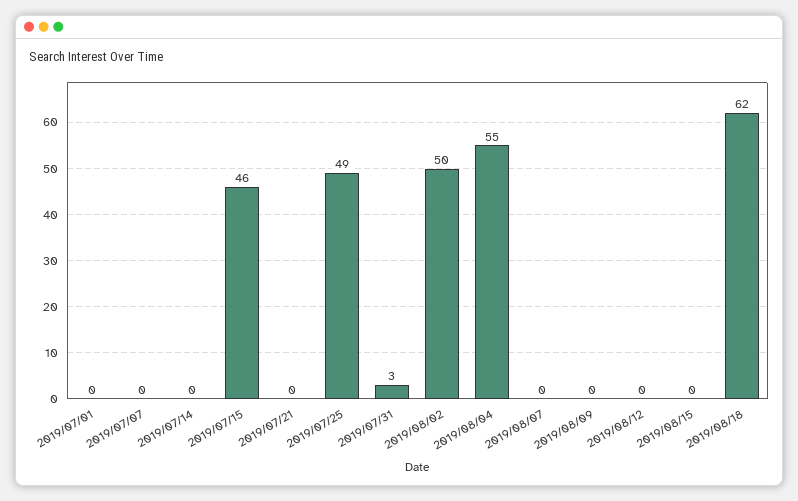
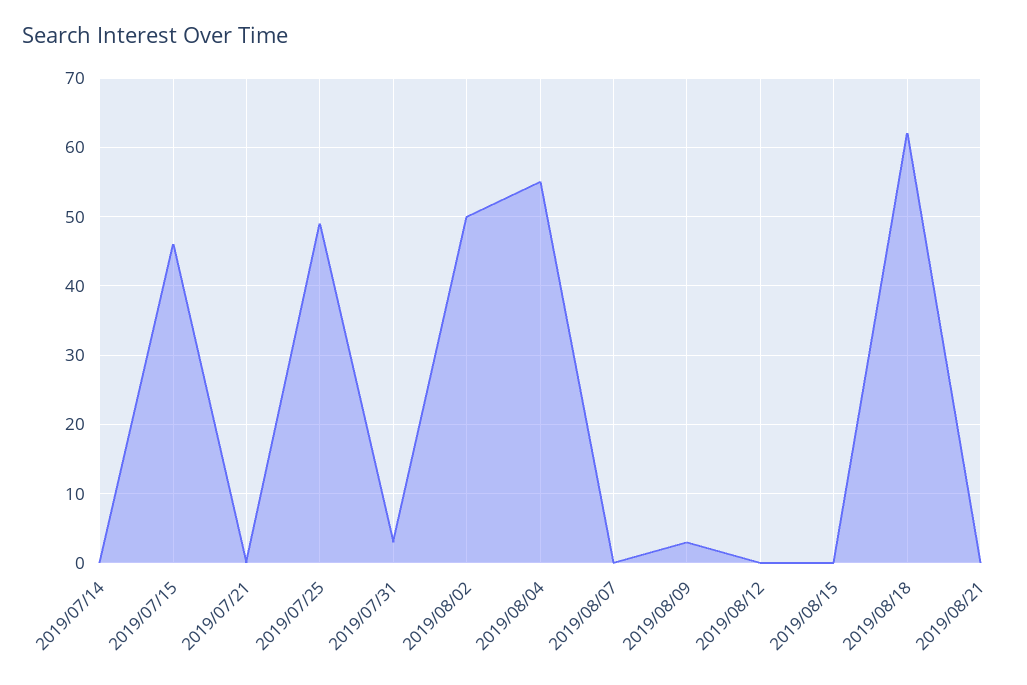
2019/07/01: 0 -> none
2019/07/07: 0 -> none
2019/08/09: 0 -> 3
2019/08/21: none -> 0

